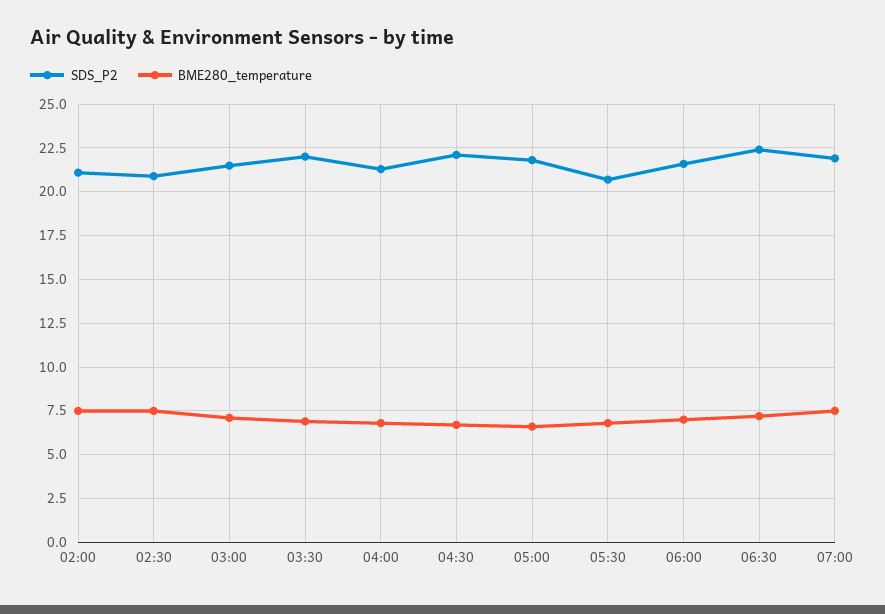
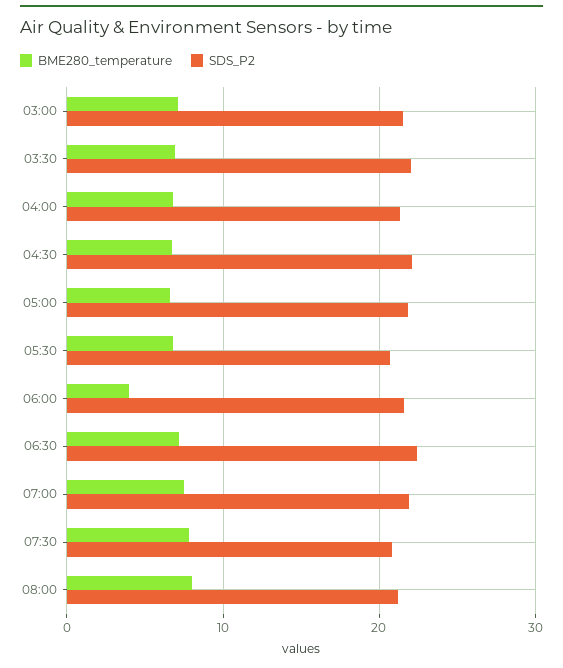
SDS_P2, 02:00: 21 -> none
BME280_temperature, 02:00: 7.5 -> none
SDS_P2, 02:30: 21 -> none
BME280_temperature, 02:30: 7.5 -> none
BME280_temperature, 06:00: 7 -> 4
BME280_temperature, 07:30: none -> 8
SDS_P2, 07:30: none -> 21
BME280_temperature, 08:00: none -> 8
SDS_P2, 08:00: none -> 21

